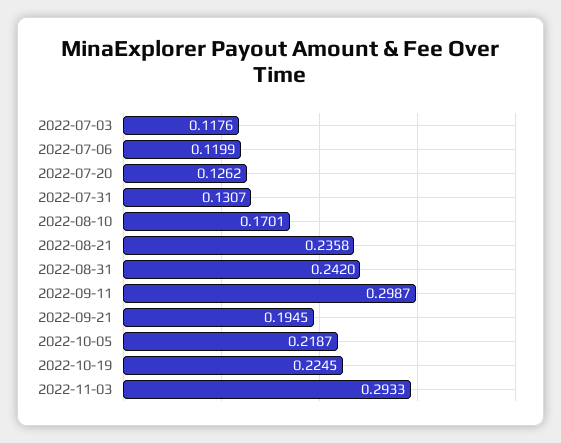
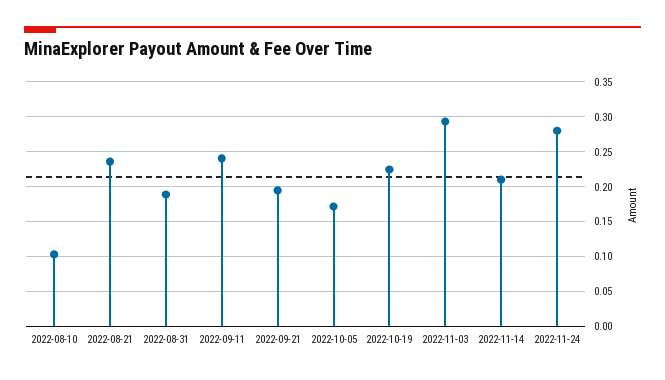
2022-07-03: 0.1176 -> none
2022-07-06: 0.1199 -> none
2022-07-20: 0.1262 -> none
2022-07-31: 0.1307 -> none
2022-08-10: 0.1701 -> 0.1
2022-08-31: 0.242 -> 0.19
2022-09-11: 0.2987 -> 0.24
2022-10-05: 0.2187 -> 0.17
2022-11-14: none -> 0.21
2022-11-24: none -> 0.28

